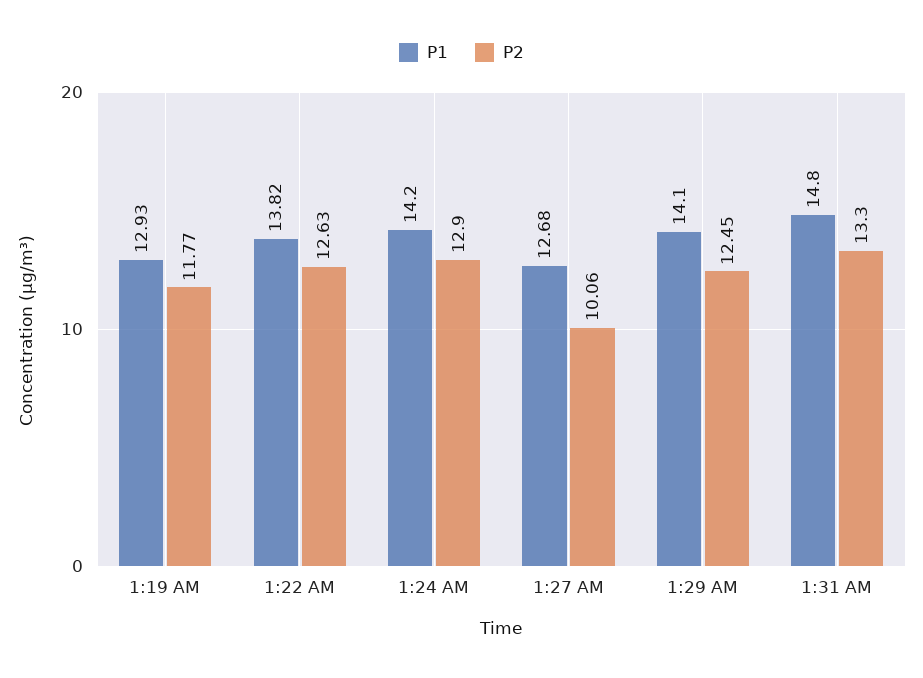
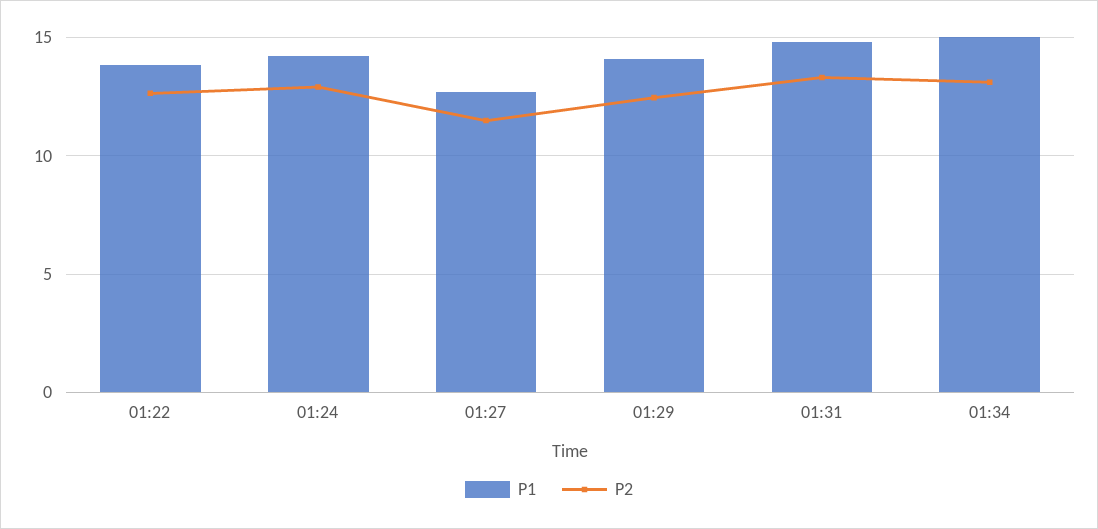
P1, 1:19 AM: 12.93 -> none
P2, 1:19 AM: 11.77 -> none
P2, 1:27 AM: 10.06 -> 11.5
P1, 01:34: none -> 15
P2, 01:34: none -> 13

